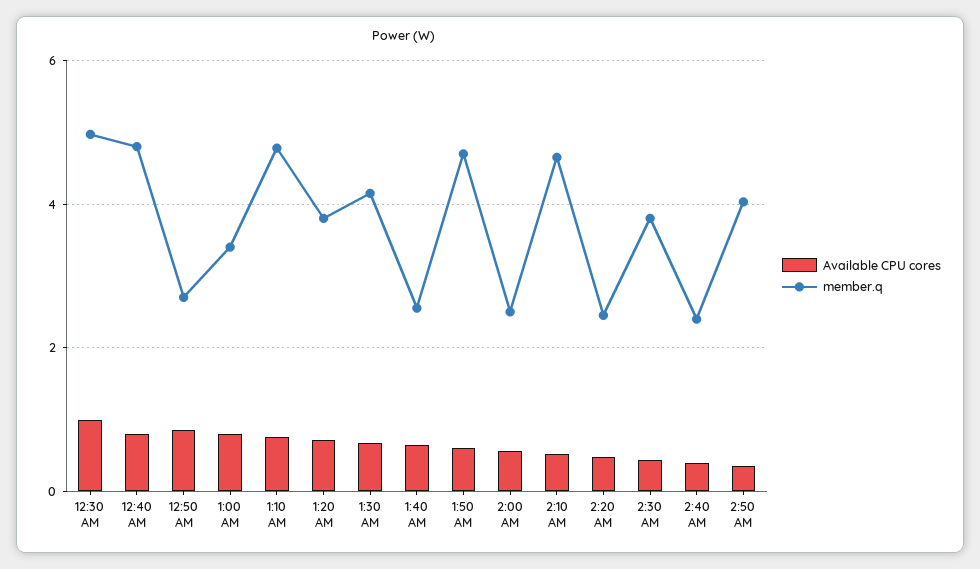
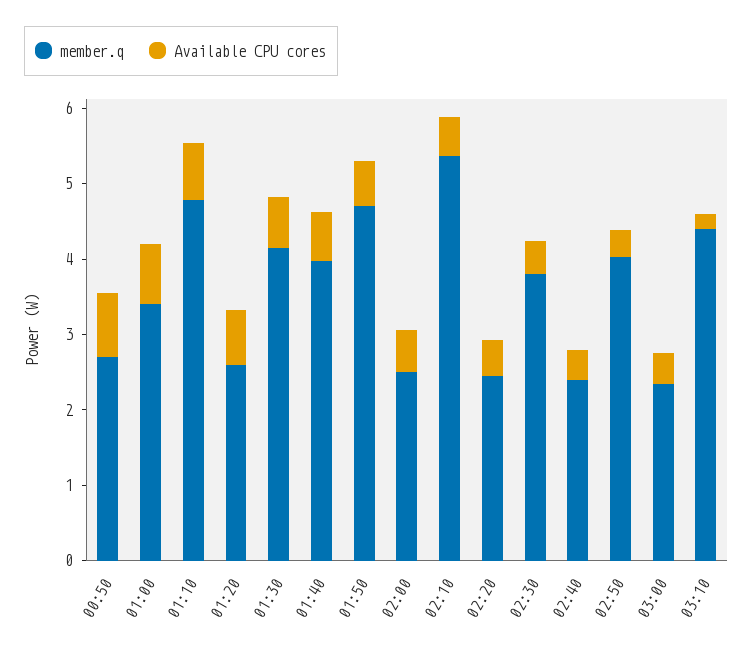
Available CPU cores, 12:30 AM: 1 -> none
member.q, 12:30 AM: 5 -> none
Available CPU cores, 12:40 AM: 0.8 -> none
member.q, 12:40 AM: 4.8 -> none
member.q, 1:20 AM: 3.8 -> 2.6
member.q, 1:40 AM: 2.6 -> 4
member.q, 2:10 AM: 4.6 -> 5.4
member.q, 03:00: none -> 2.4
Available CPU cores, 03:00: none -> 0.4
member.q, 03:10: none -> 4.4
Available CPU cores, 03:10: none -> 0.2

